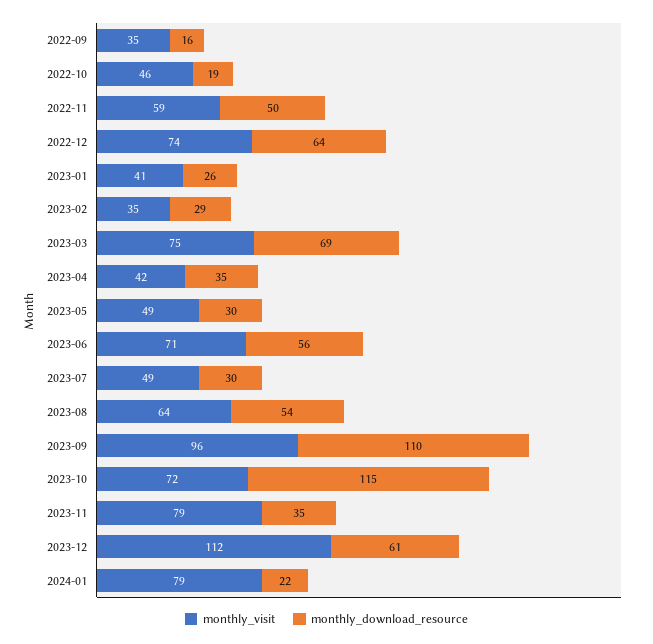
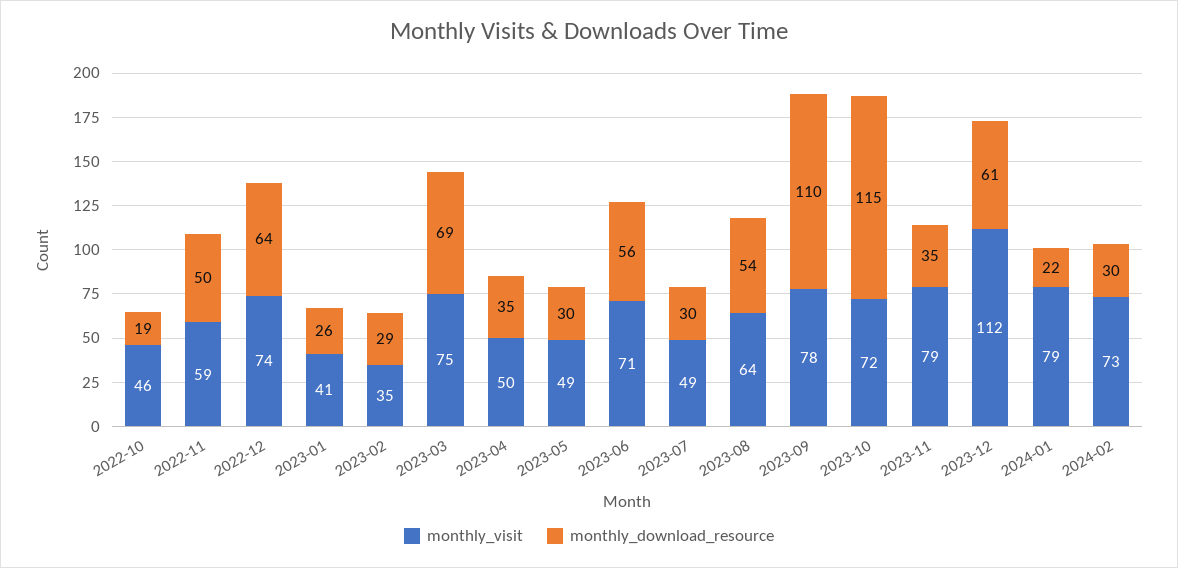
monthly_visit, 2022-09: 35 -> none
monthly_download_resource, 2022-09: 16 -> none
monthly_visit, 2023-04: 42 -> 50
monthly_visit, 2023-09: 96 -> 78
monthly_visit, 2024-02: none -> 73
monthly_download_resource, 2024-02: none -> 30

